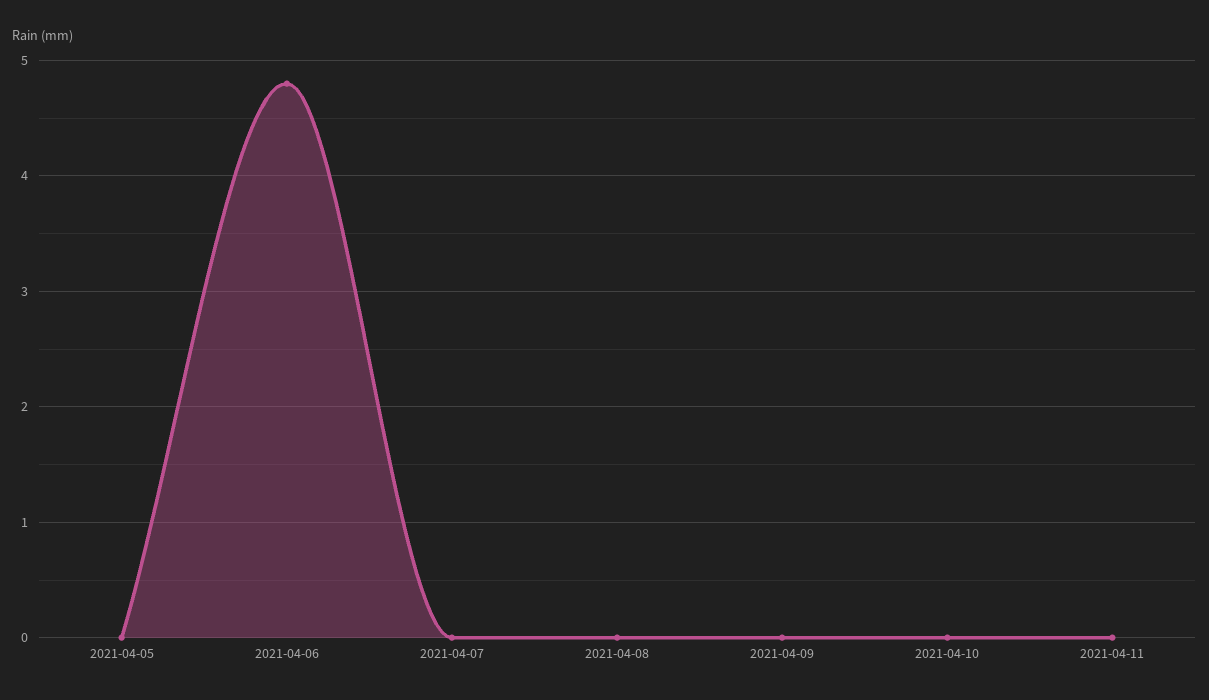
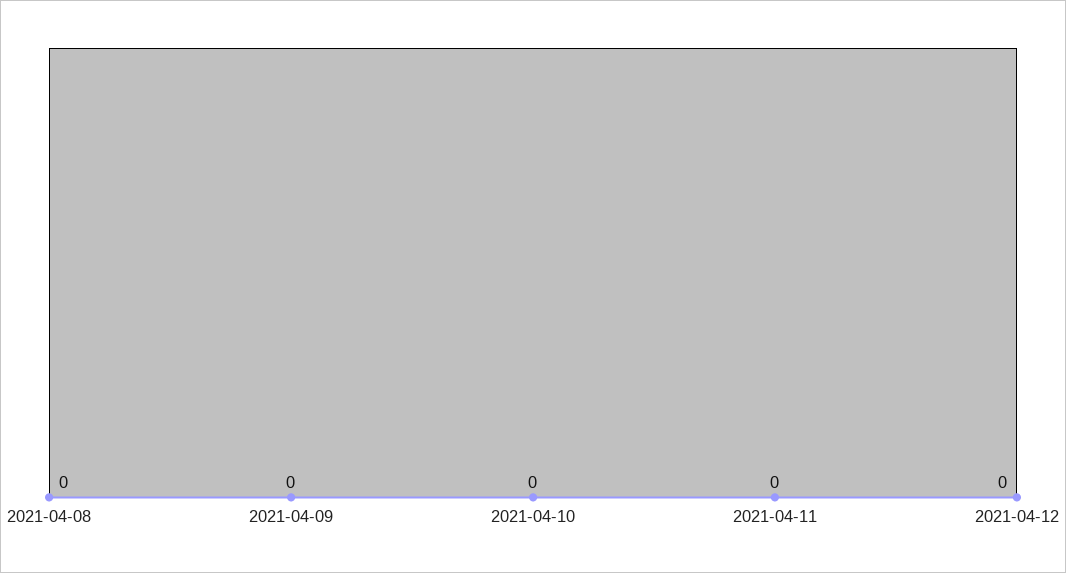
2021-04-05: 0 -> none
2021-04-06: 4.8 -> none
2021-04-07: 0 -> none
2021-04-12: none -> 0

